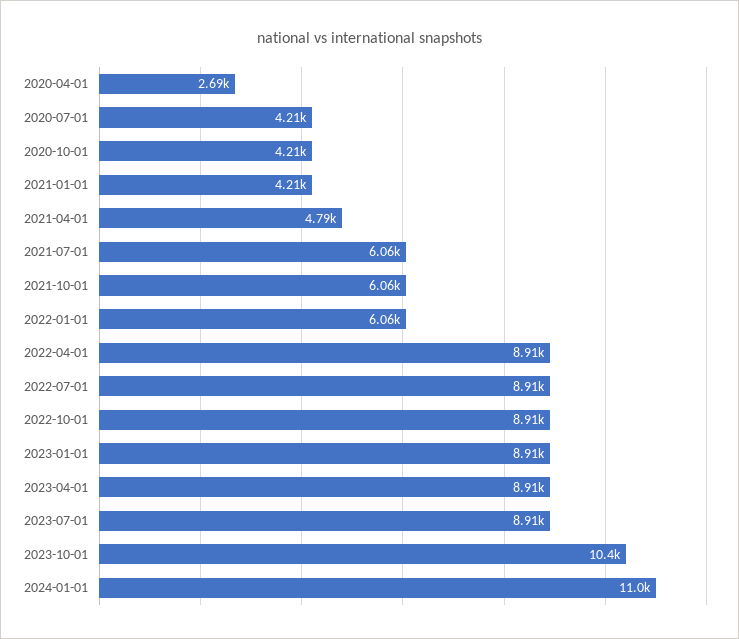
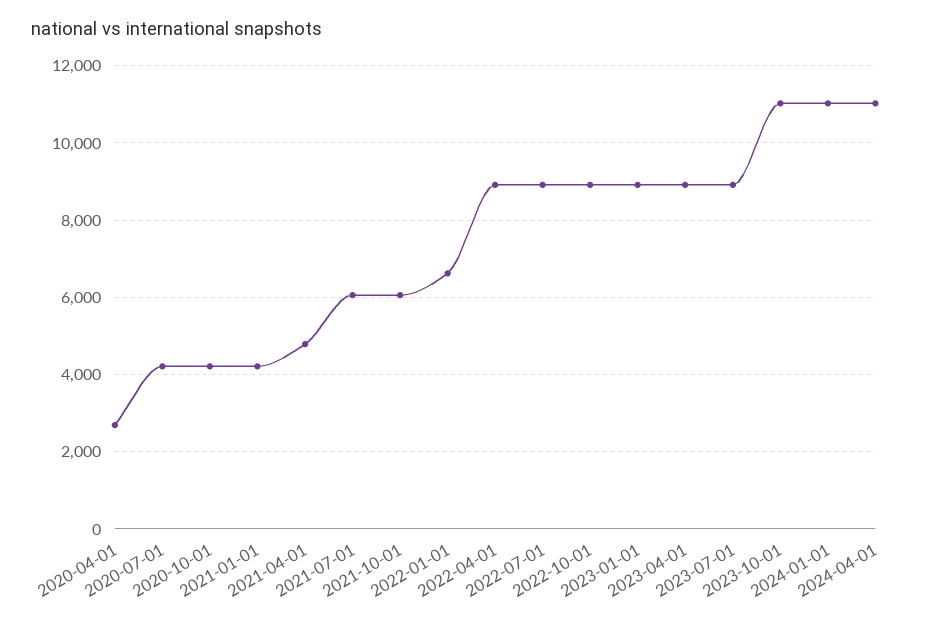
2022-01-01: 6060 -> 6600
2023-10-01: 10400 -> 11000
2024-04-01: none -> 11000

